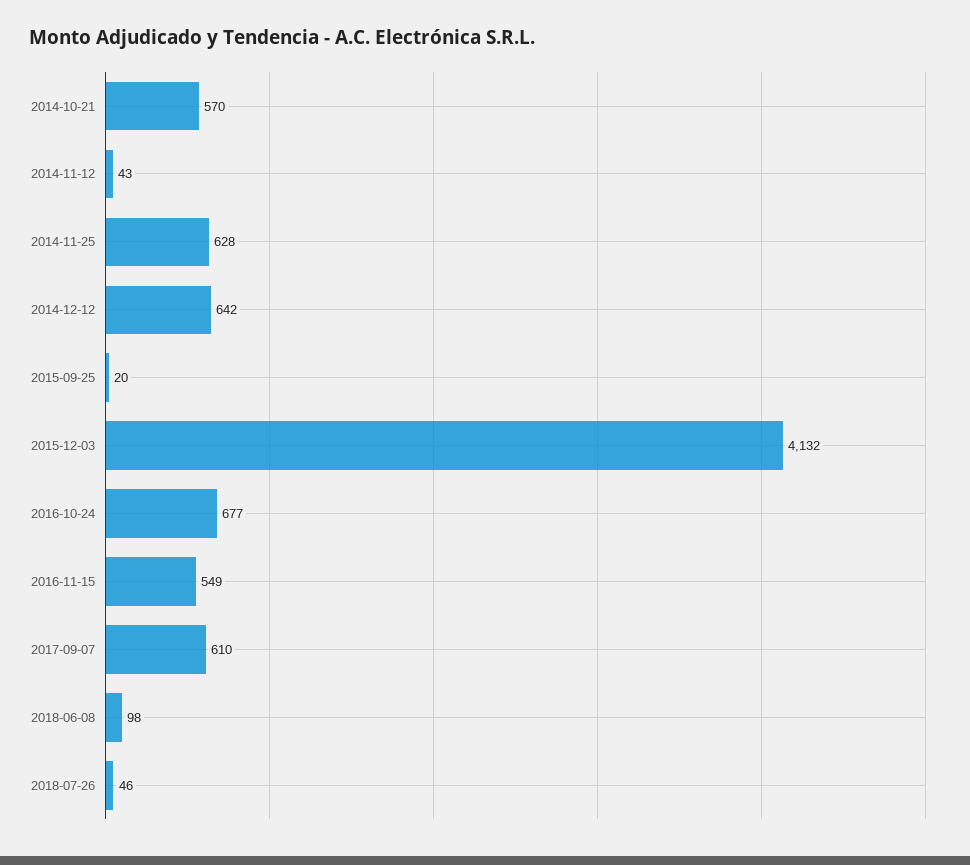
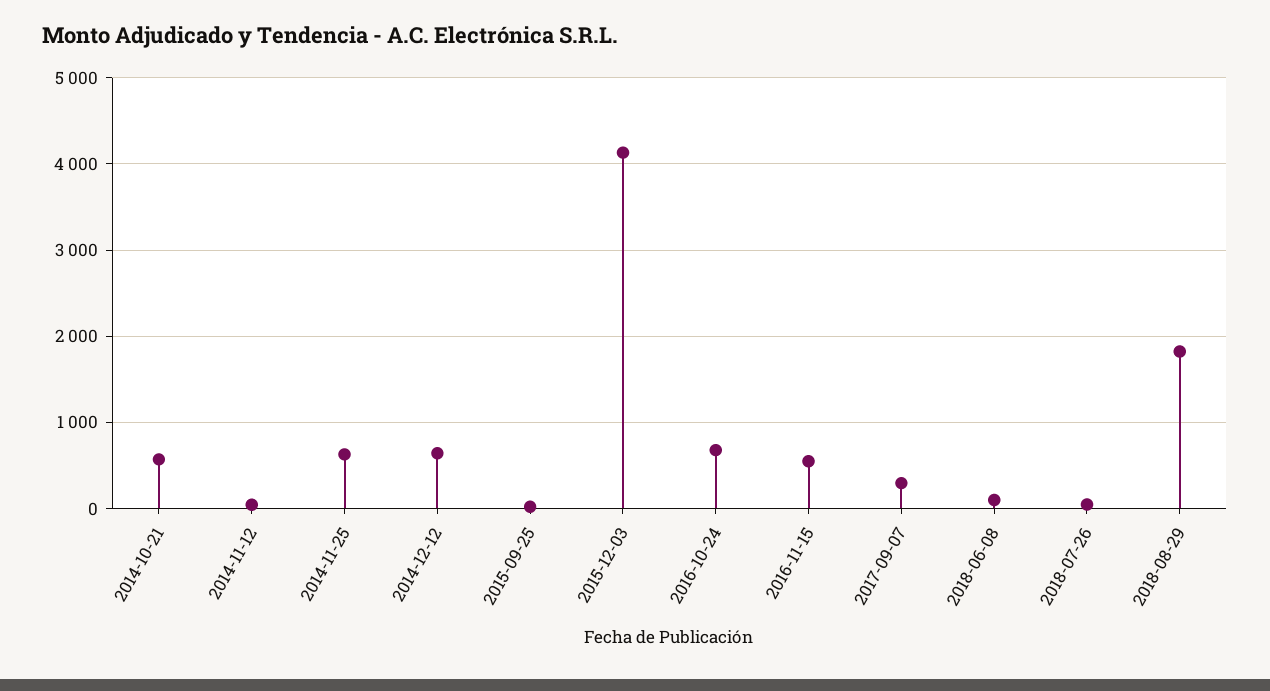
2017-09-07: 610 -> 300
2018-08-29: none -> 1800

